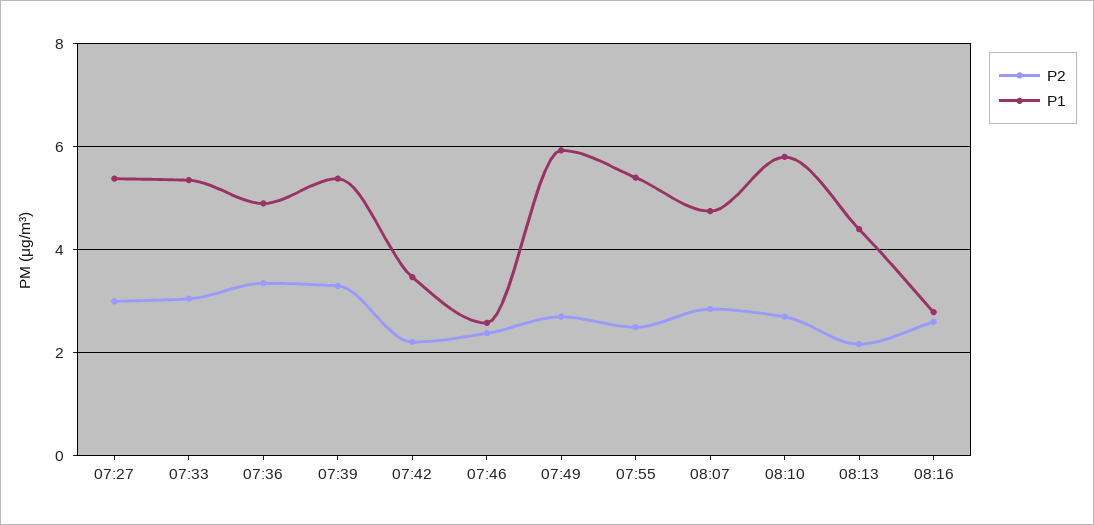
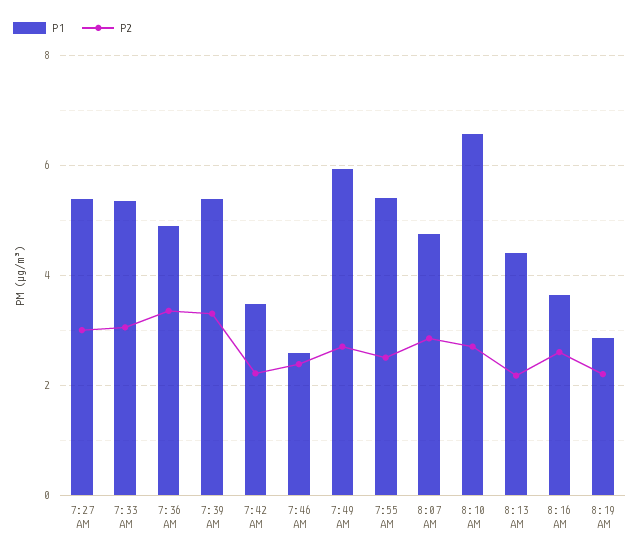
P1, 08:10: 5.8 -> 6.6
P1, 08:16: 2.8 -> 3.6
P1, 8:19 AM: none -> 2.8
P2, 8:19 AM: none -> 2.2

